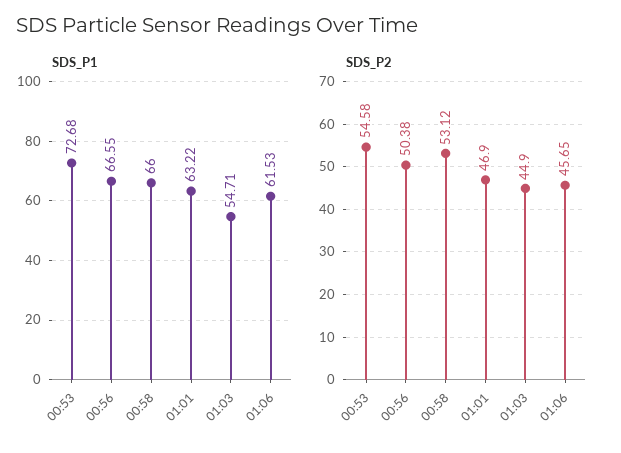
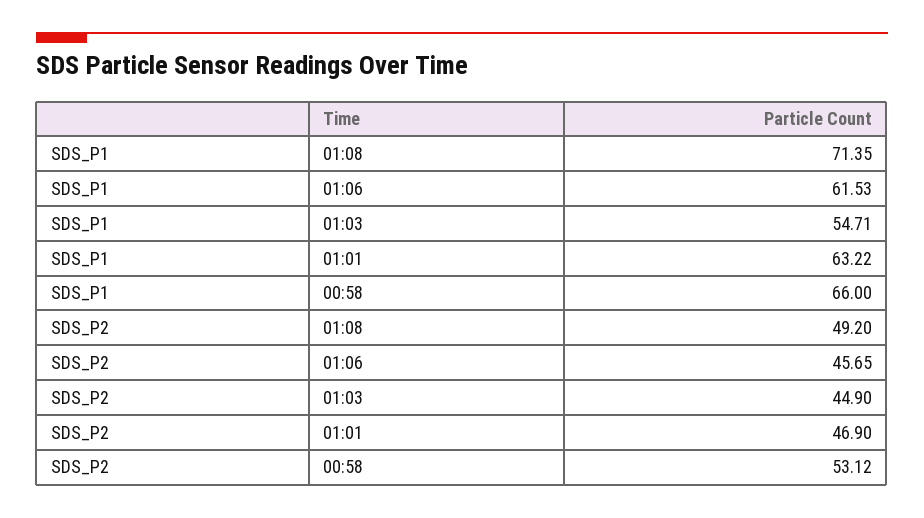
SDS_P1, 00:53: 72.68 -> none
SDS_P1, 00:56: 66.55 -> none
SDS_P2, 00:53: 54.58 -> none
SDS_P2, 00:56: 50.38 -> none
SDS_P1, 01:08: none -> 71.35
SDS_P2, 01:08: none -> 49.2

